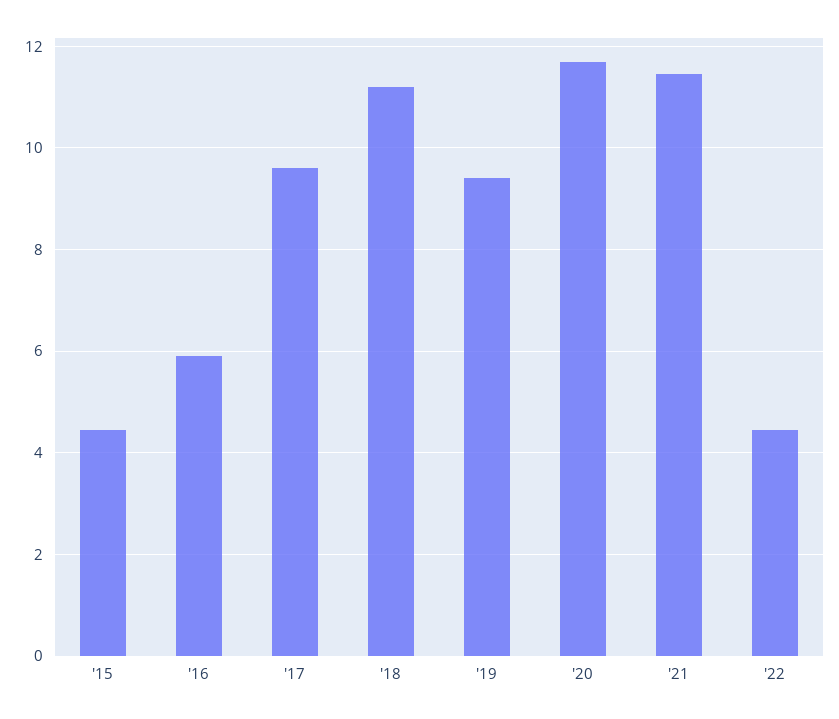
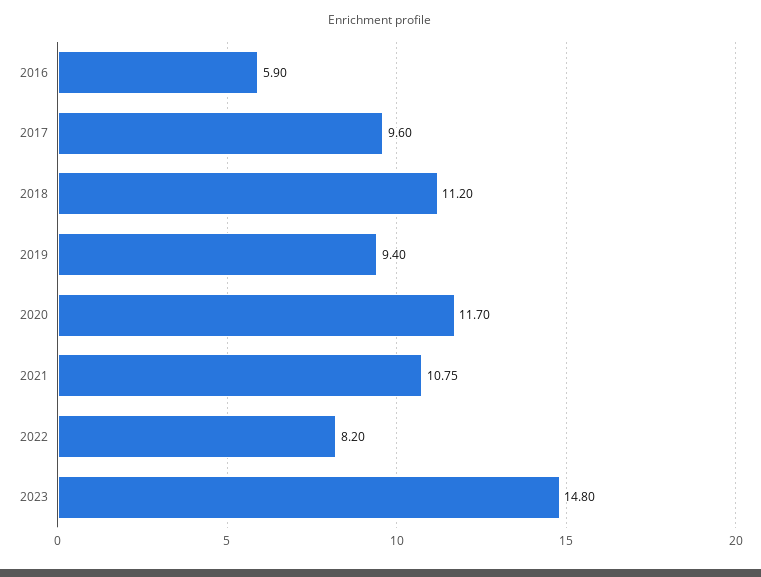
'15: 4.4 -> none
'21: 11.4 -> 10.75
'22: 4.4 -> 8.2
2023: none -> 14.8

